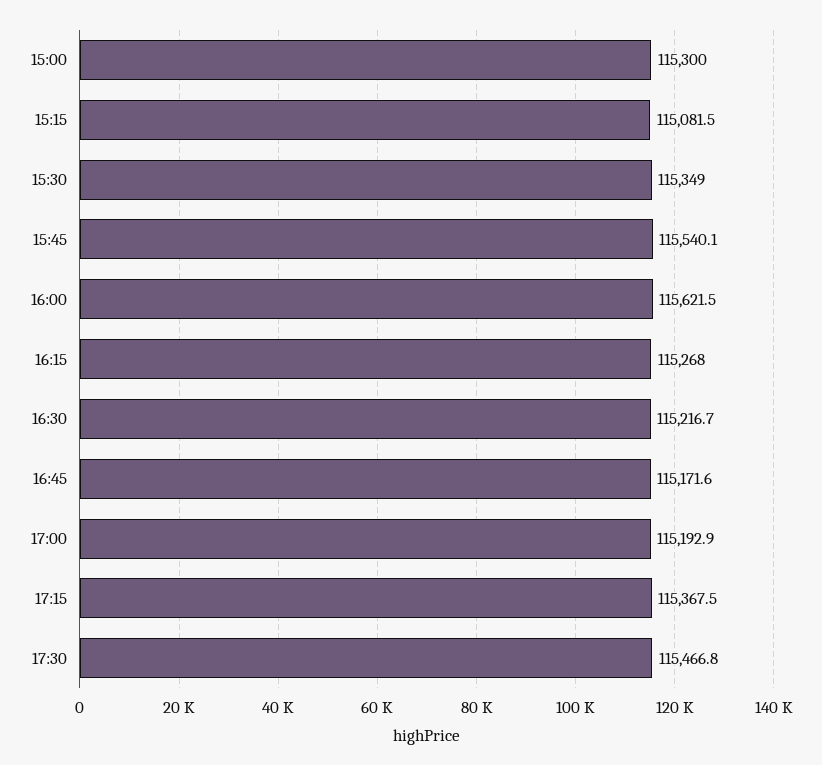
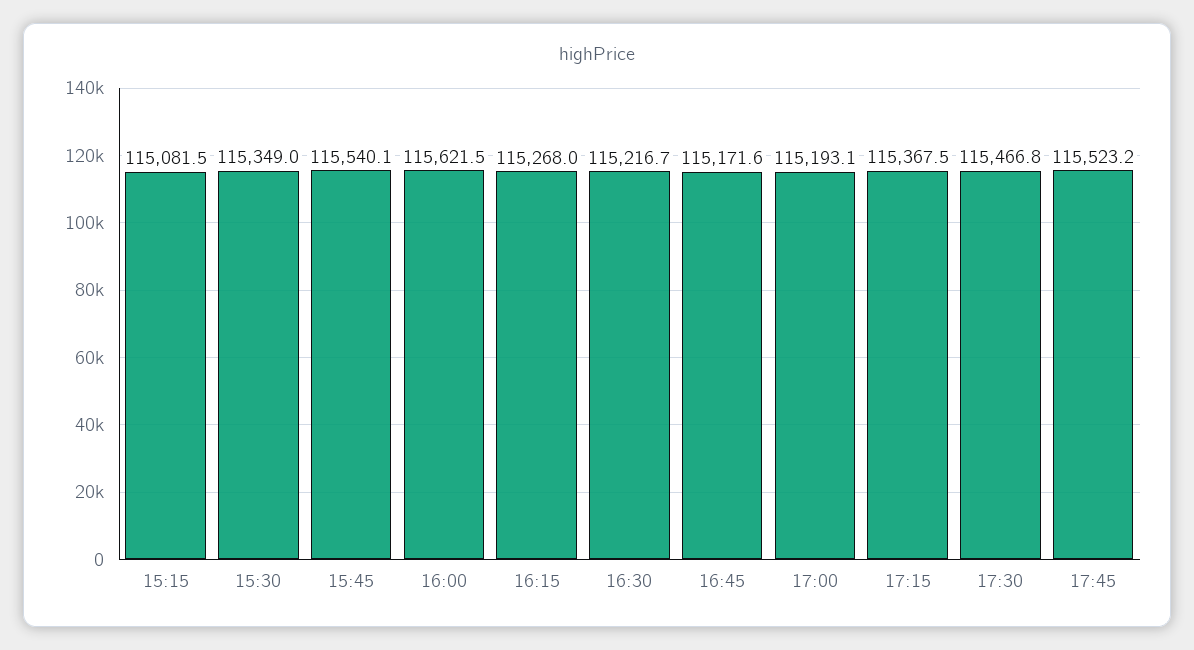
15:00: 115300 -> none
17:00: 115192.9 -> 115193.1
17:45: none -> 115523.2

